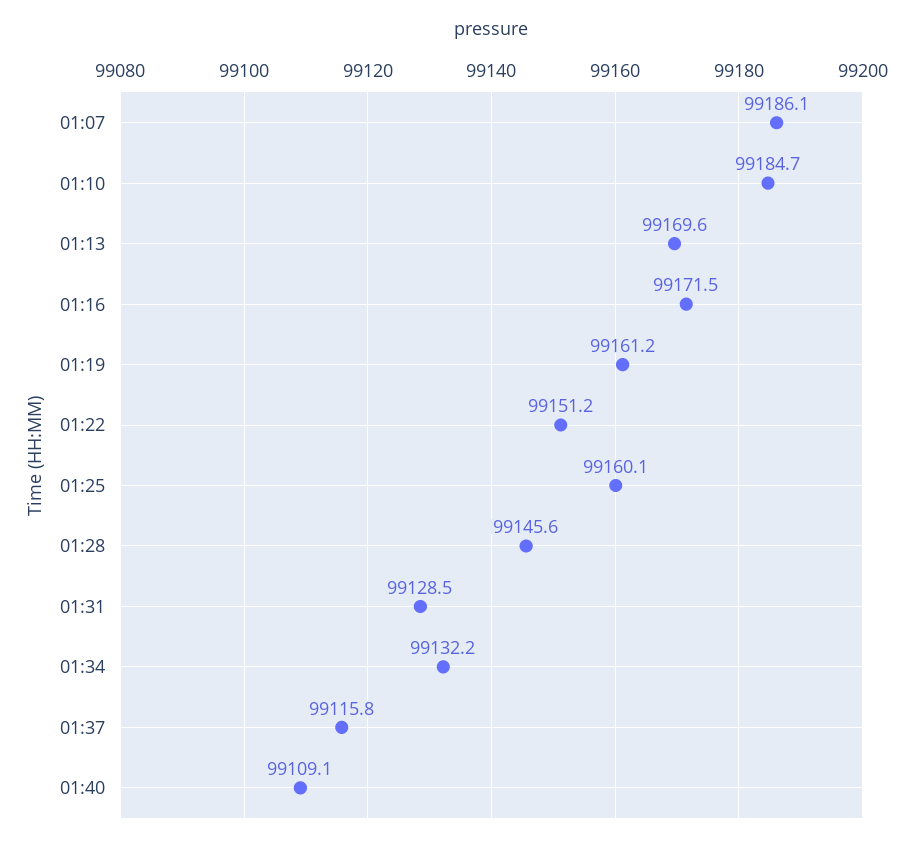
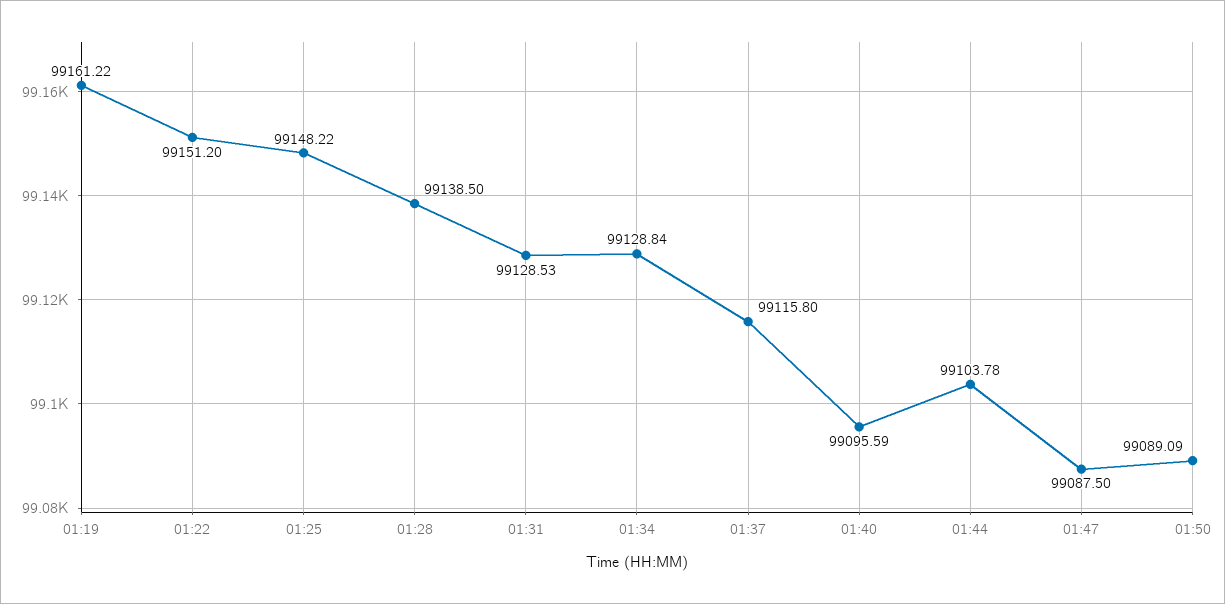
01:07: 99186.1 -> none
01:10: 99184.7 -> none
01:13: 99169.6 -> none
01:16: 99171.5 -> none
01:25: 99160.1 -> 99148.22
01:28: 99145.6 -> 99138.5
01:34: 99132.2 -> 99128.84
01:40: 99109.1 -> 99095.59
01:44: none -> 99103.78
01:47: none -> 99087.5
01:50: none -> 99089.09

